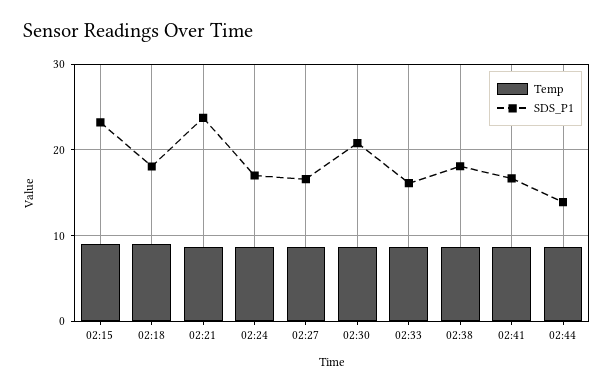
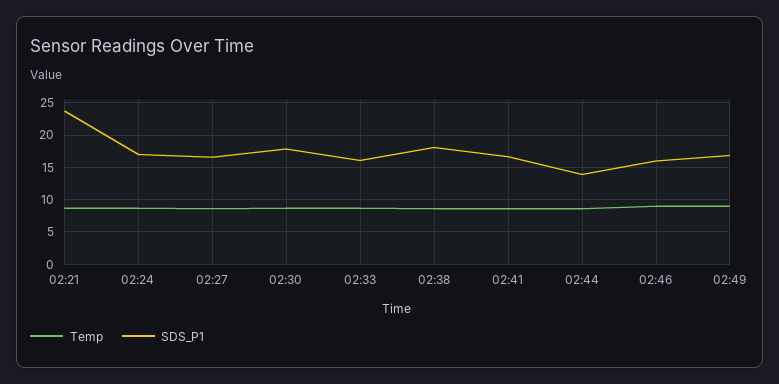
Temp, 02:15: 9 -> none
SDS_P1, 02:15: 23 -> none
Temp, 02:18: 9 -> none
SDS_P1, 02:18: 18 -> none
SDS_P1, 02:30: 21 -> 18
Temp, 02:46: none -> 9
SDS_P1, 02:46: none -> 16
Temp, 02:49: none -> 9
SDS_P1, 02:49: none -> 17

